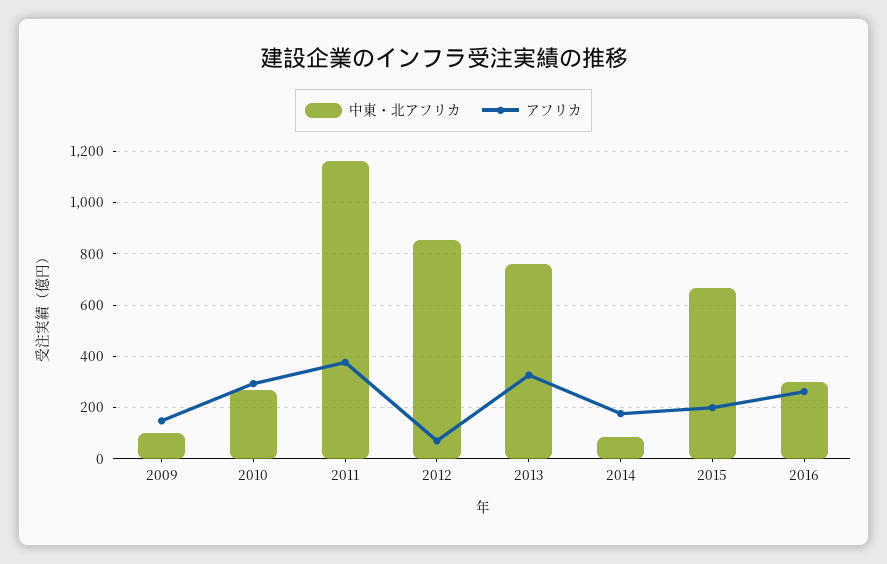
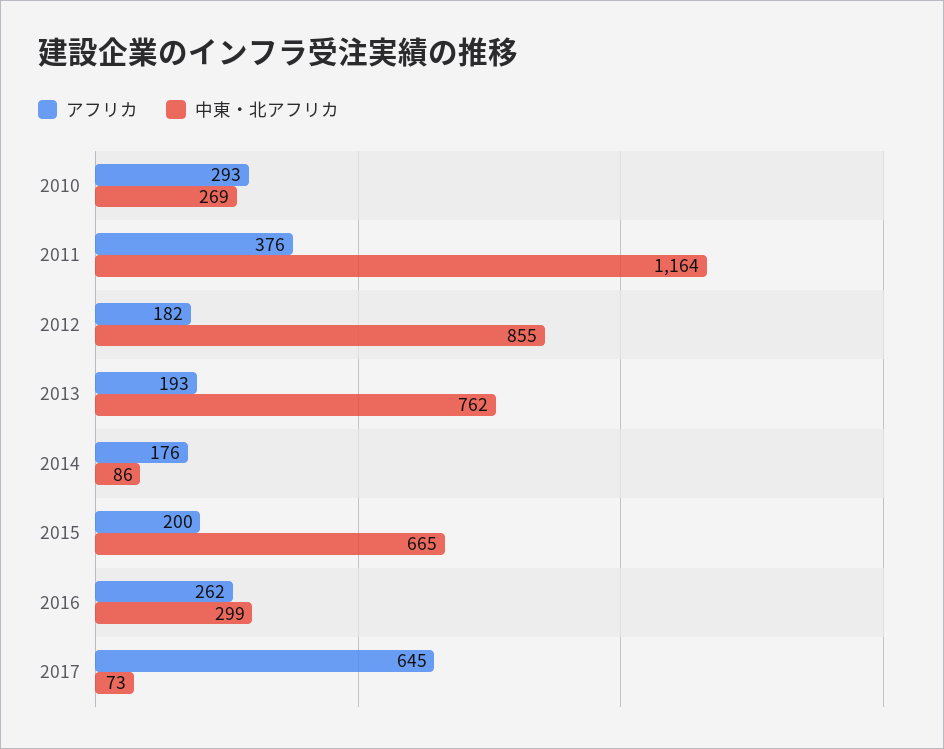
中東・北アフリカ, 2009: 100 -> none
アフリカ, 2009: 150 -> none
アフリカ, 2012: 75 -> 182
アフリカ, 2013: 325 -> 193
アフリカ, 2017: none -> 645
中東・北アフリカ, 2017: none -> 73

